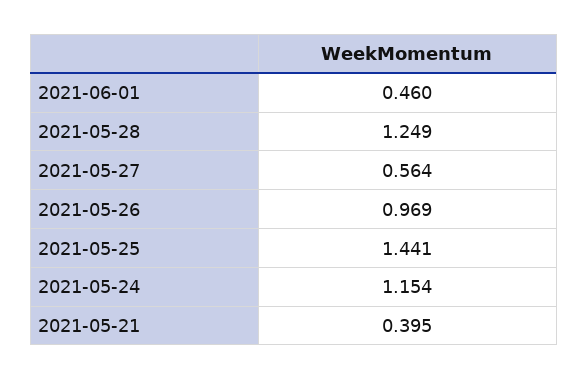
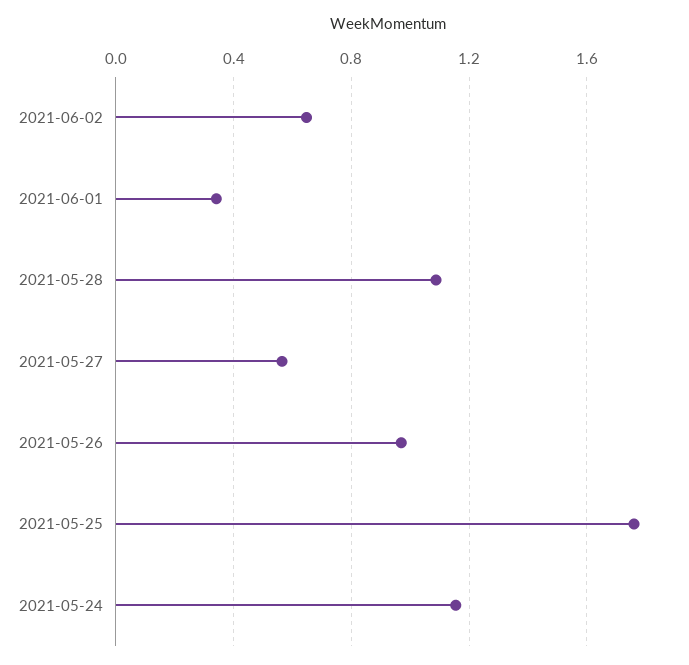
2021-06-01: 0.46 -> 0.35
2021-05-28: 1.249 -> 1.1
2021-05-25: 1.441 -> 1.75
2021-05-21: 0.395 -> none
2021-06-02: none -> 0.65

